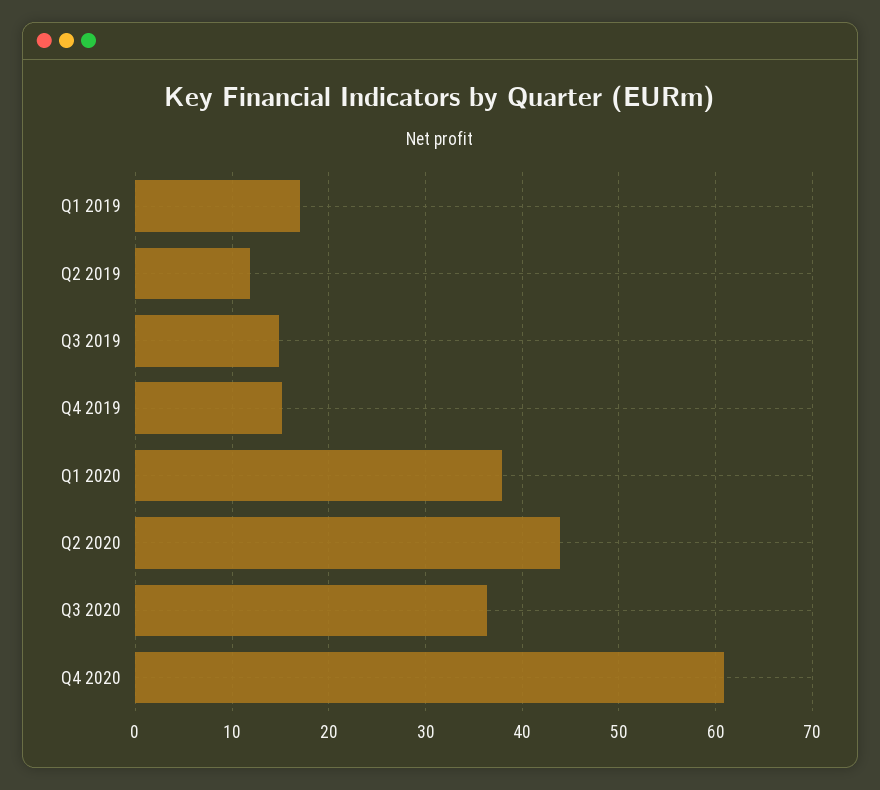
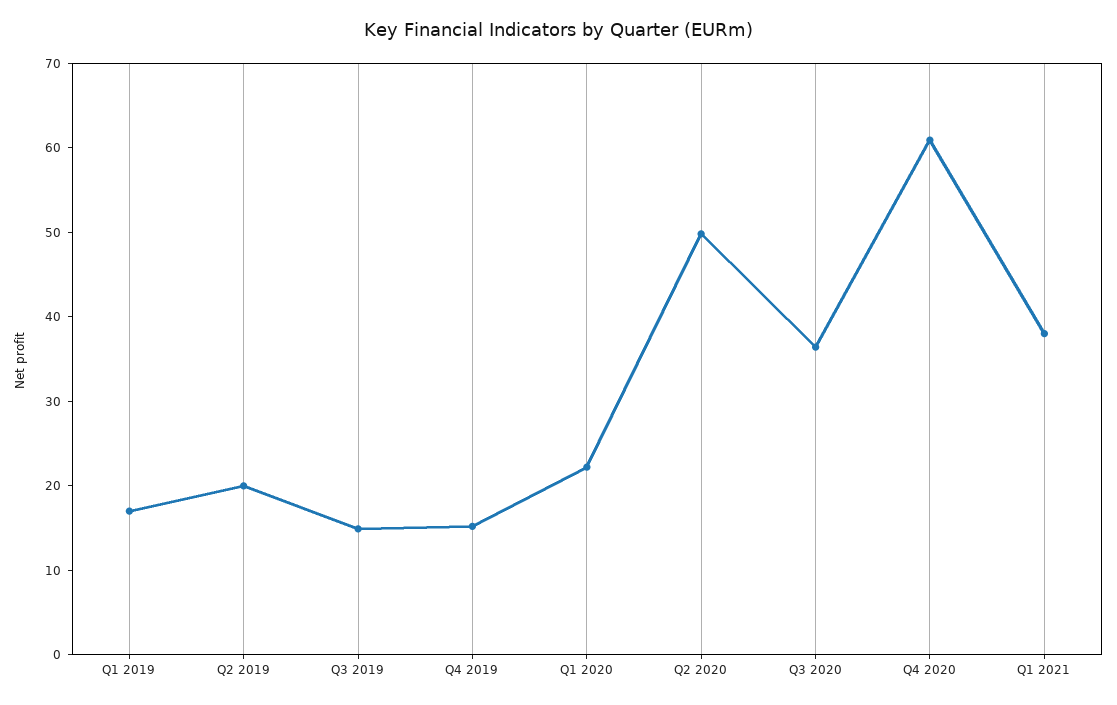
Q2 2019: 12 -> 20
Q1 2020: 38 -> 22
Q2 2020: 44 -> 50
Q1 2021: none -> 38

